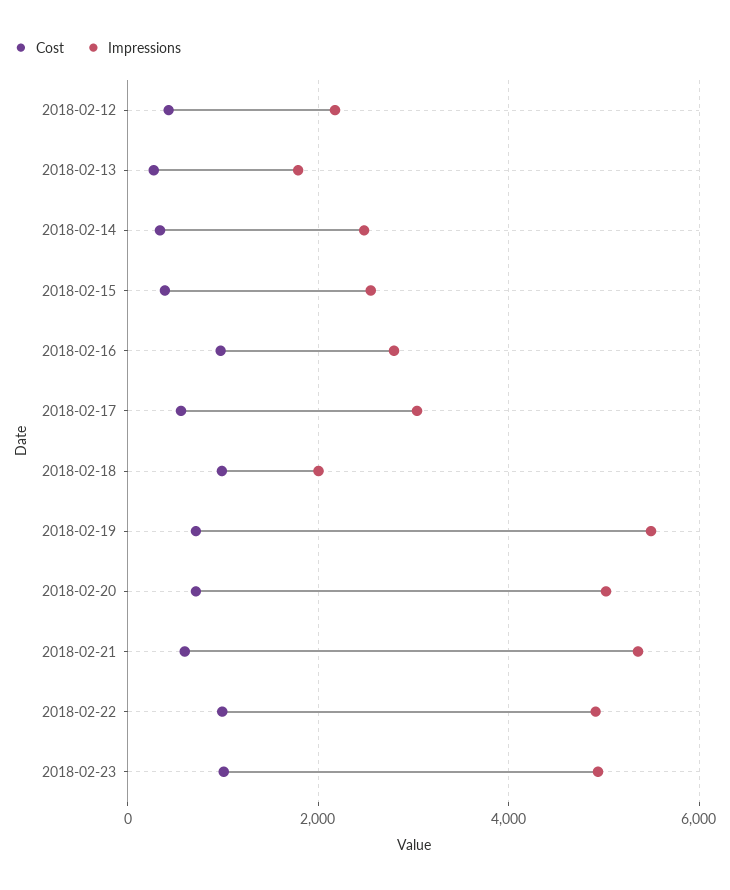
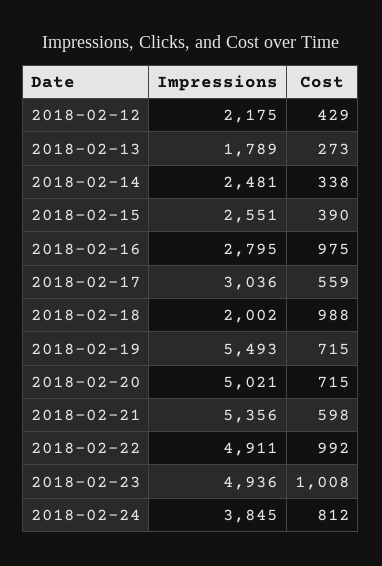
Impressions, 2018-02-24: none -> 3845
Cost, 2018-02-24: none -> 812

